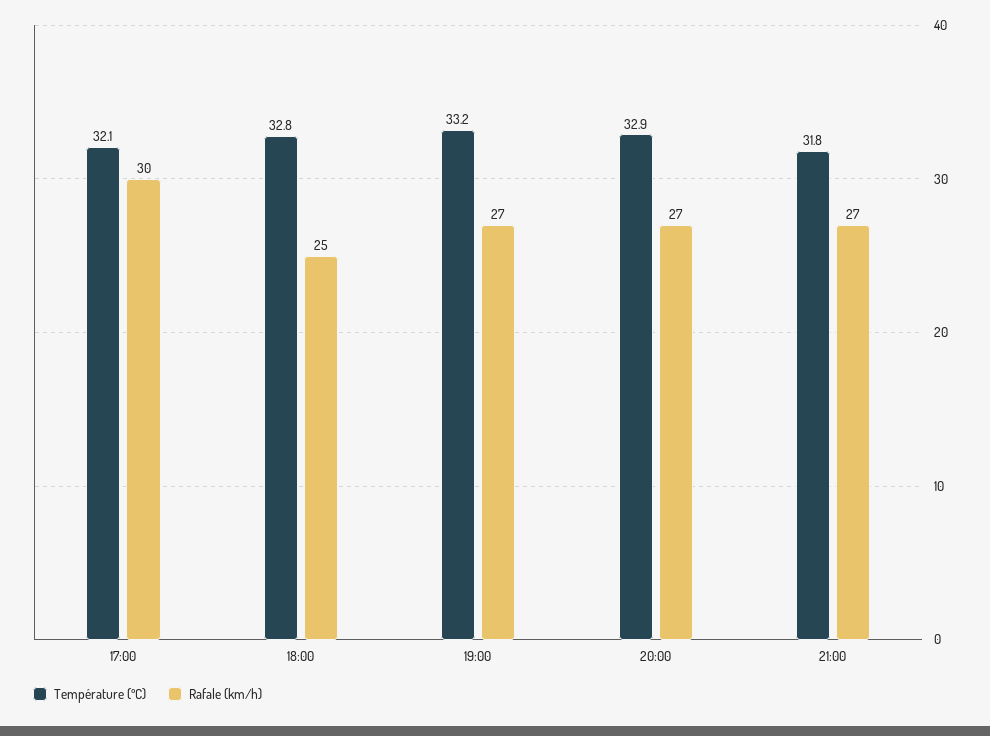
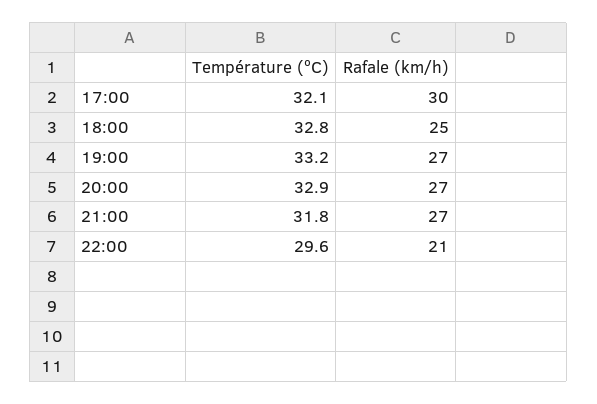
Température (ºC), 22:00: none -> 29.6
Rafale (km/h), 22:00: none -> 21

